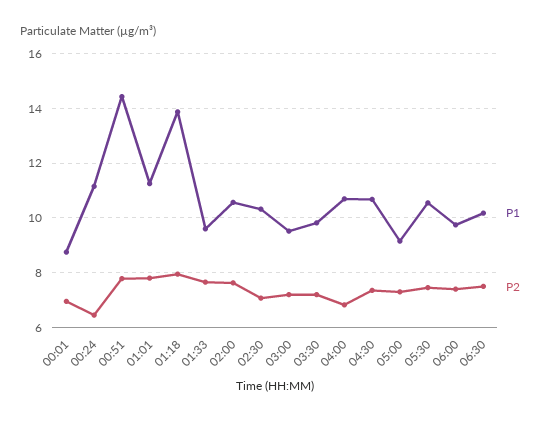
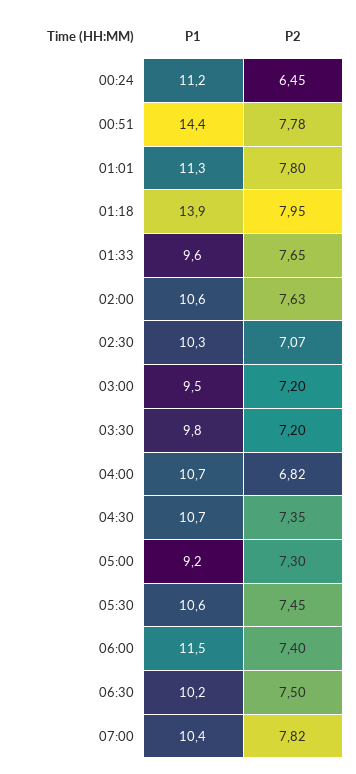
P1, 00:01: 8.75 -> none
P2, 00:01: 7 -> none
P1, 06:00: 9.75 -> 11.5
P1, 07:00: none -> 10.4
P2, 07:00: none -> 7.82

